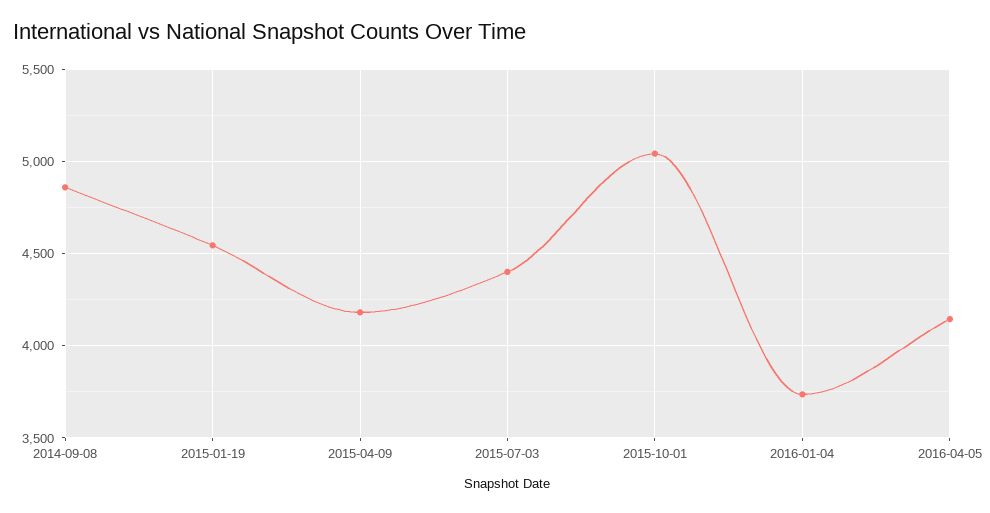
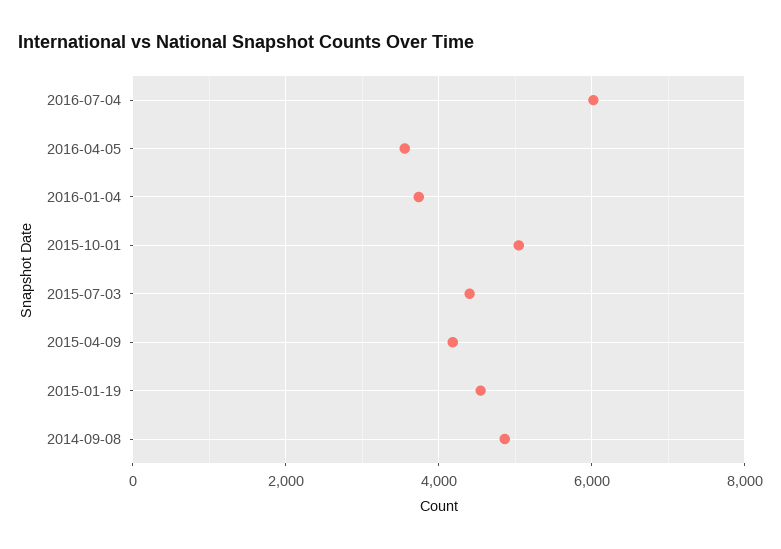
2016-04-05: 4150 -> 3600
2016-07-04: none -> 6000

